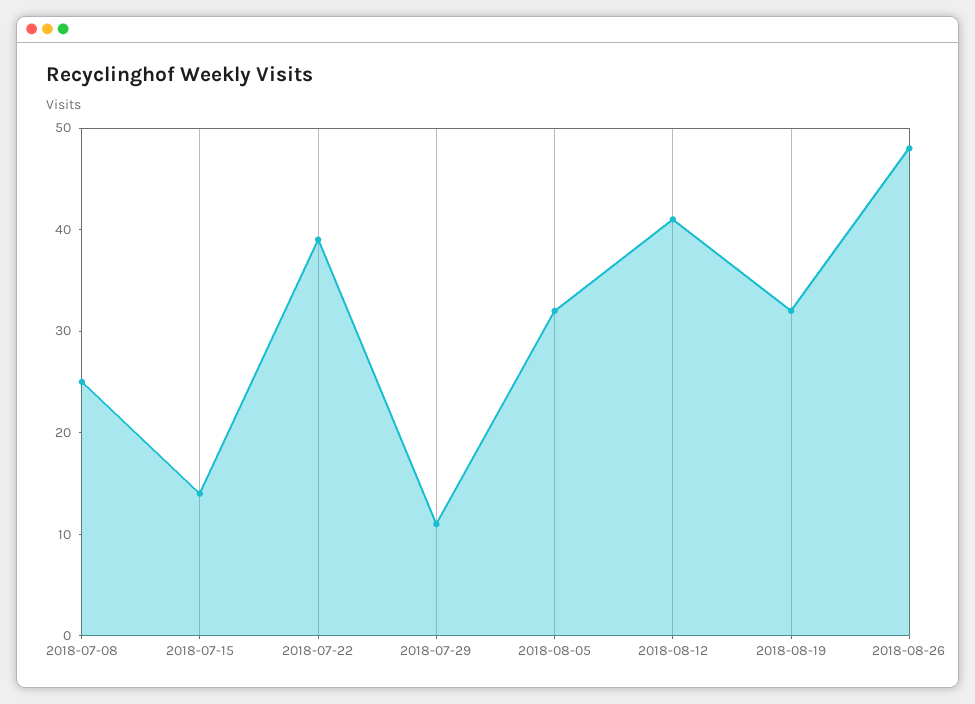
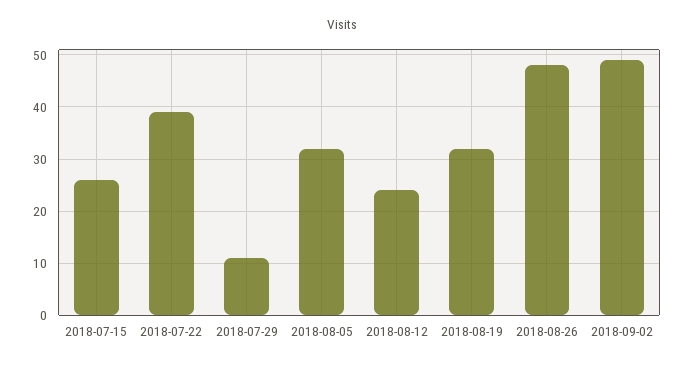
2018-07-08: 25 -> none
2018-07-15: 14 -> 25
2018-08-12: 41 -> 25
2018-09-02: none -> 50

